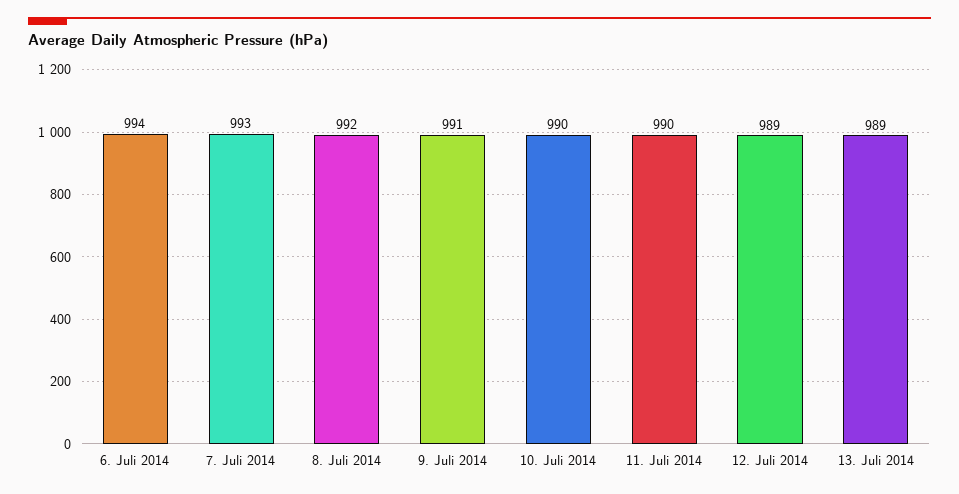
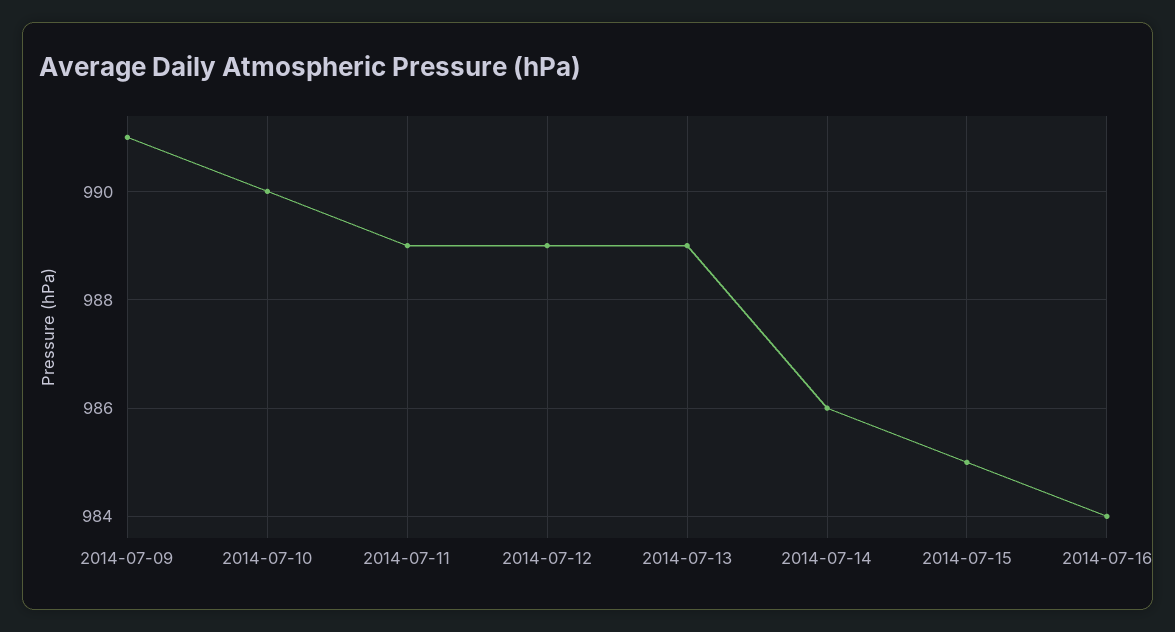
6. Juli 2014: 994 -> none
7. Juli 2014: 993 -> none
8. Juli 2014: 992 -> none
11. Juli 2014: 990 -> 989
2014-07-14: none -> 986
2014-07-15: none -> 985
2014-07-16: none -> 984

